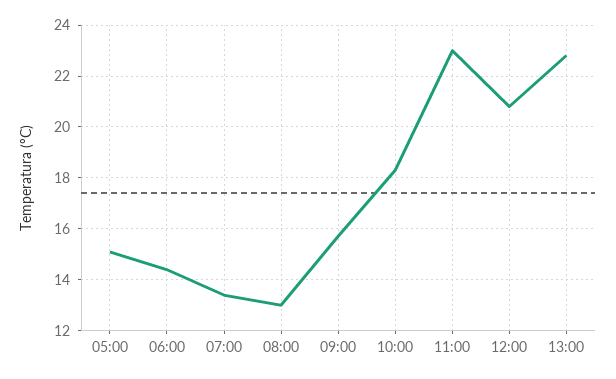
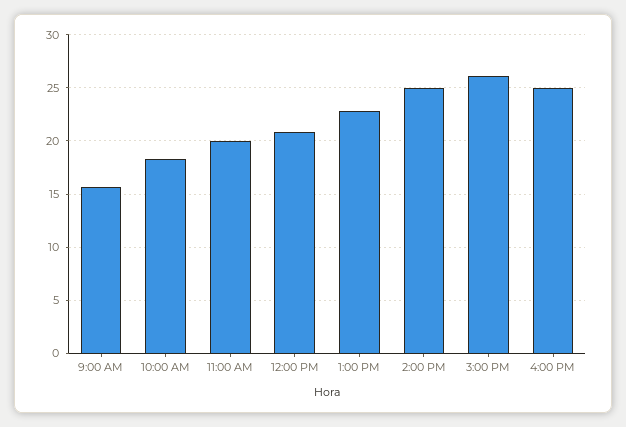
05:00: 15 -> none
06:00: 14.5 -> none
07:00: 13.5 -> none
08:00: 13 -> none
11:00: 23 -> 20
2:00 PM: none -> 25
3:00 PM: none -> 26
4:00 PM: none -> 25

